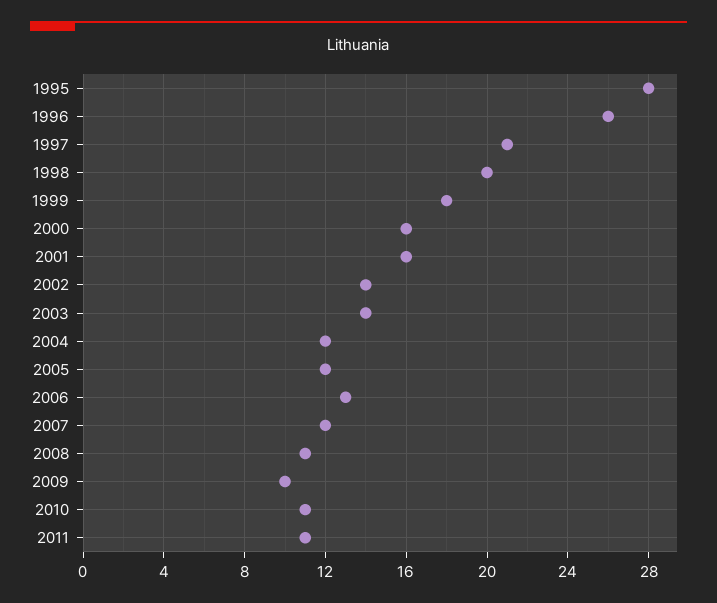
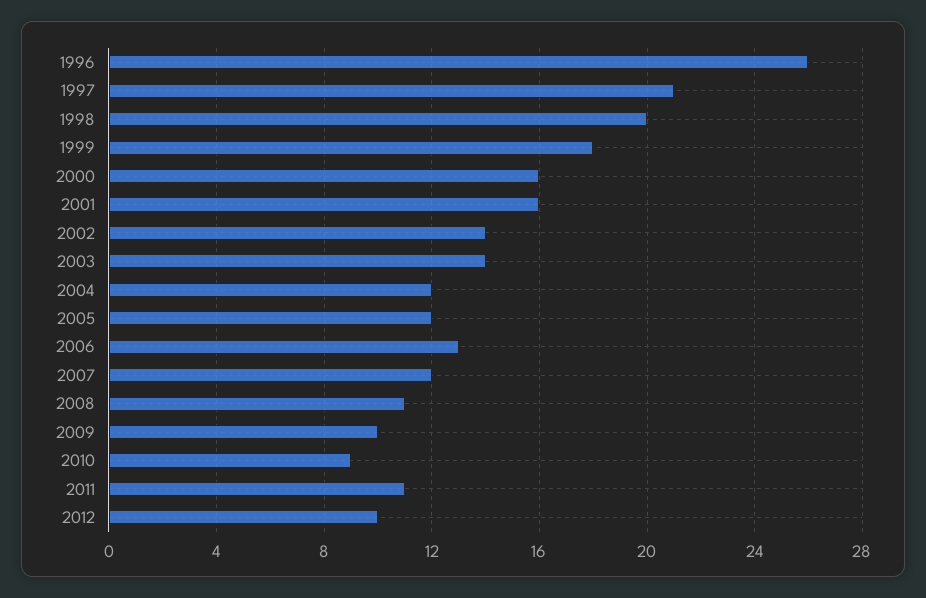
1995: 28 -> none
2010: 11 -> 9
2012: none -> 10

